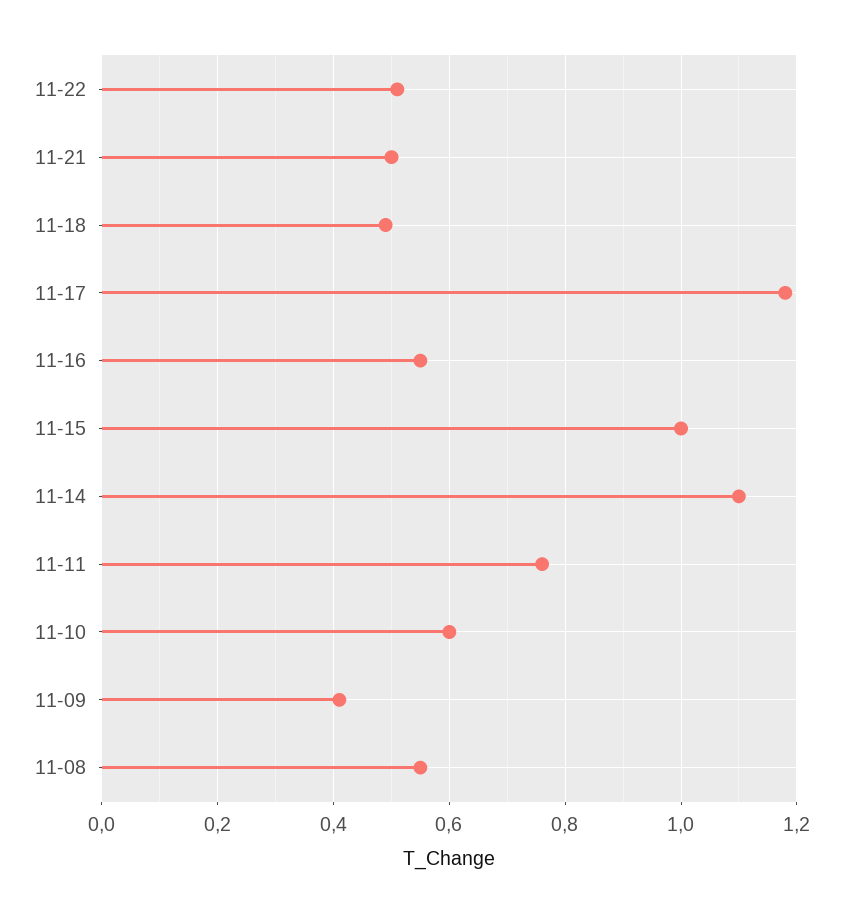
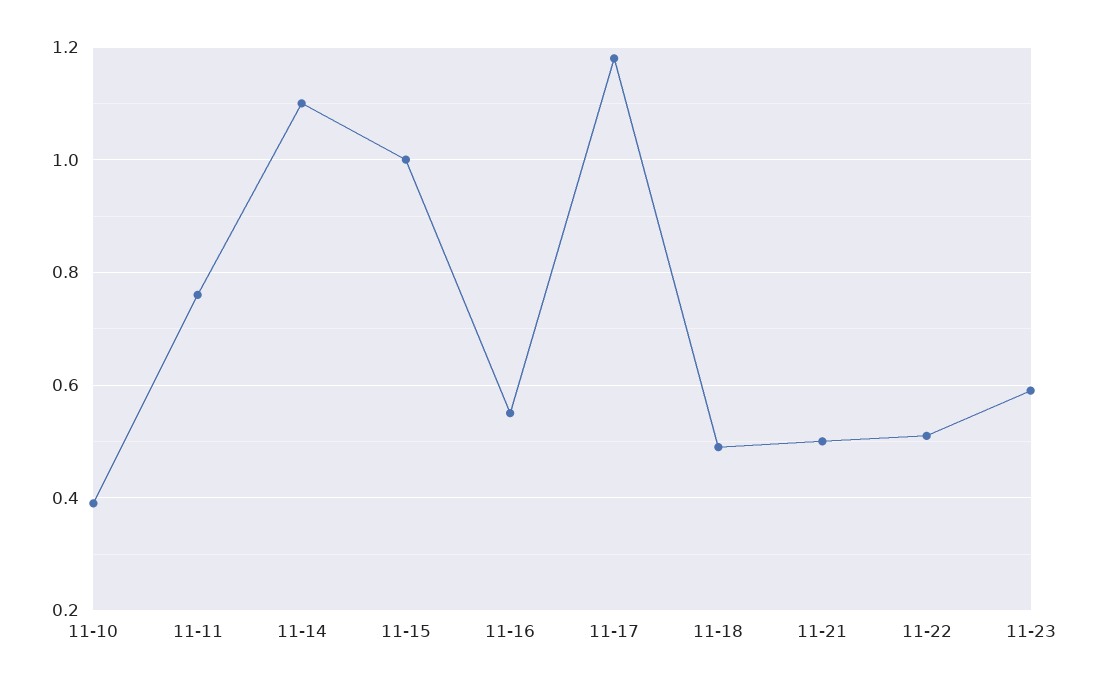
11-10: 0.6 -> 0.4
11-09: 0.4 -> none
11-08: 0.55 -> none
11-23: none -> 0.6

